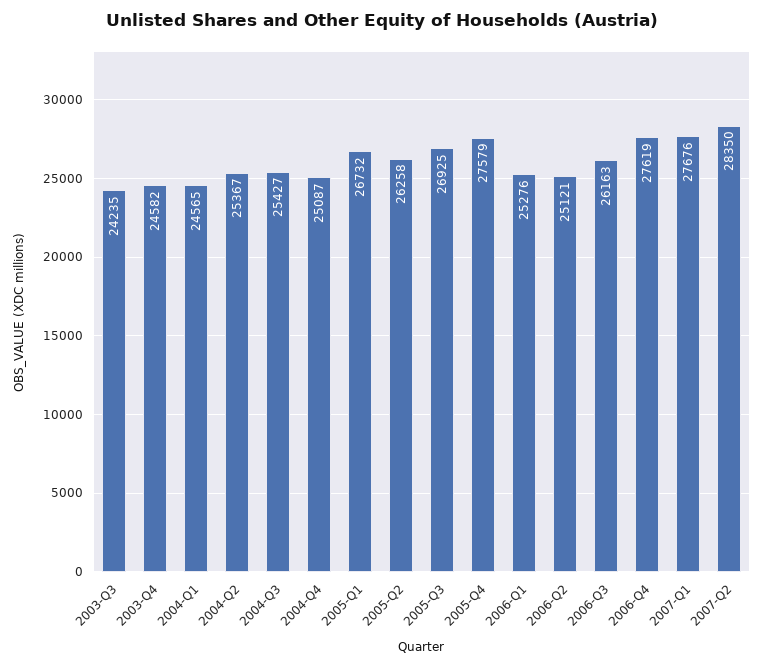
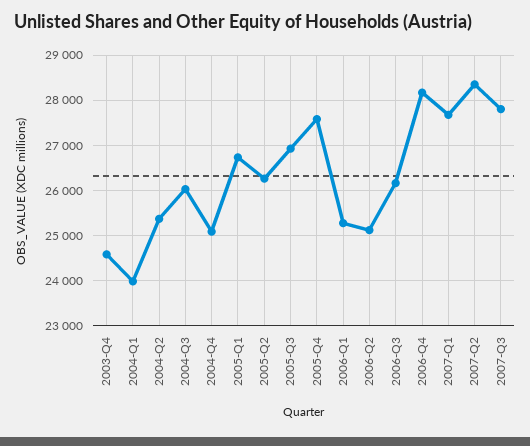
2003-Q3: 24235 -> none
2004-Q1: 24565 -> 24000
2004-Q3: 25427 -> 26000
2006-Q4: 27619 -> 28200
2007-Q3: none -> 27800

